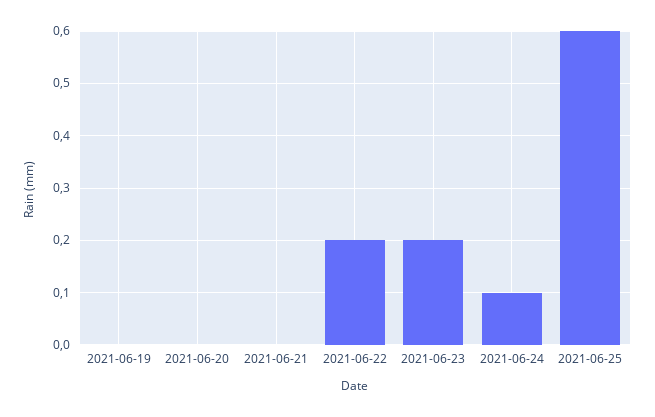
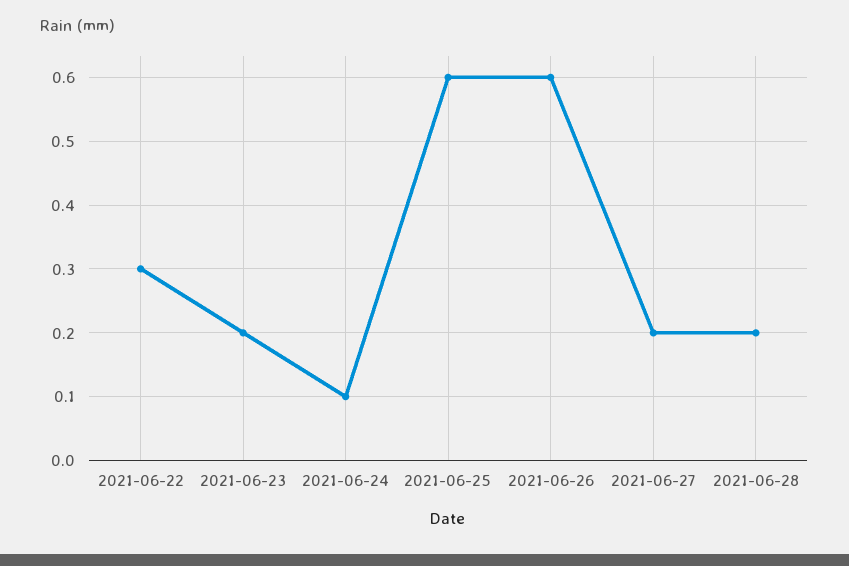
2021-06-19: 0 -> none
2021-06-20: 0 -> none
2021-06-21: 0 -> none
2021-06-22: 0.2 -> 0.3
2021-06-26: none -> 0.6
2021-06-27: none -> 0.2
2021-06-28: none -> 0.2

